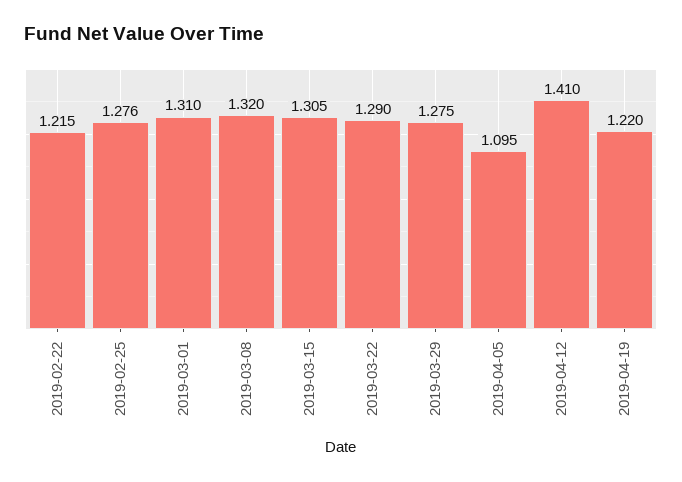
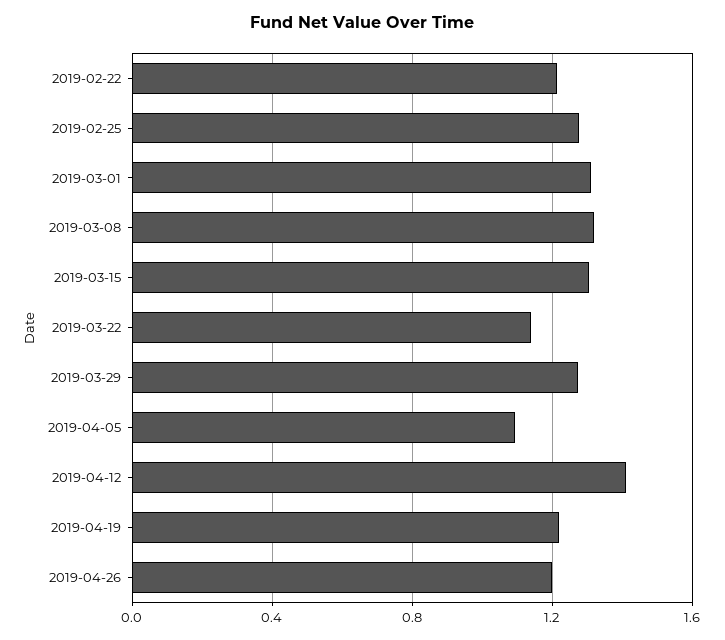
2019-03-22: 1.29 -> 1.15
2019-04-26: none -> 1.2

